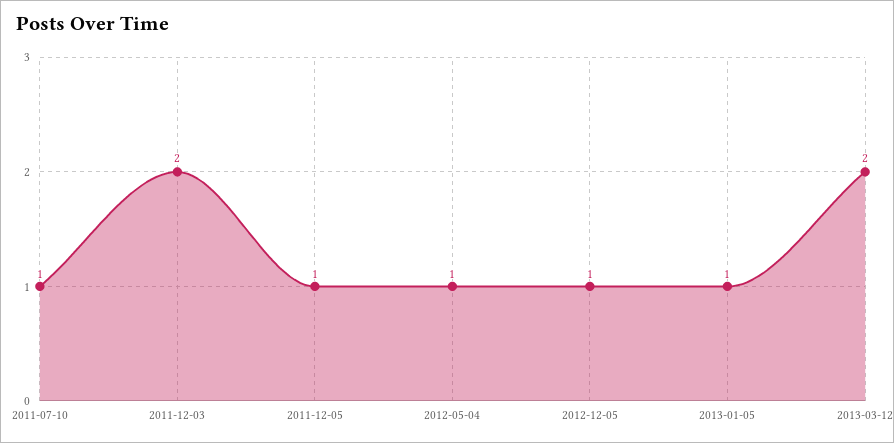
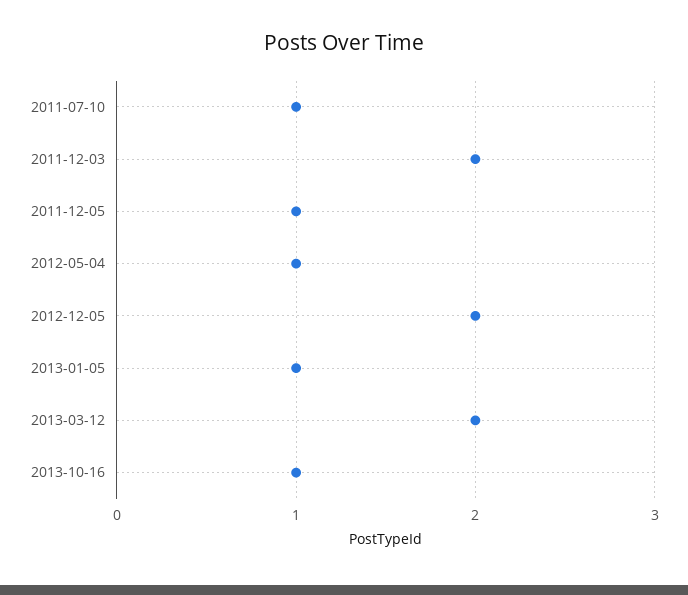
2012-12-05: 1 -> 2
2013-10-16: none -> 1

